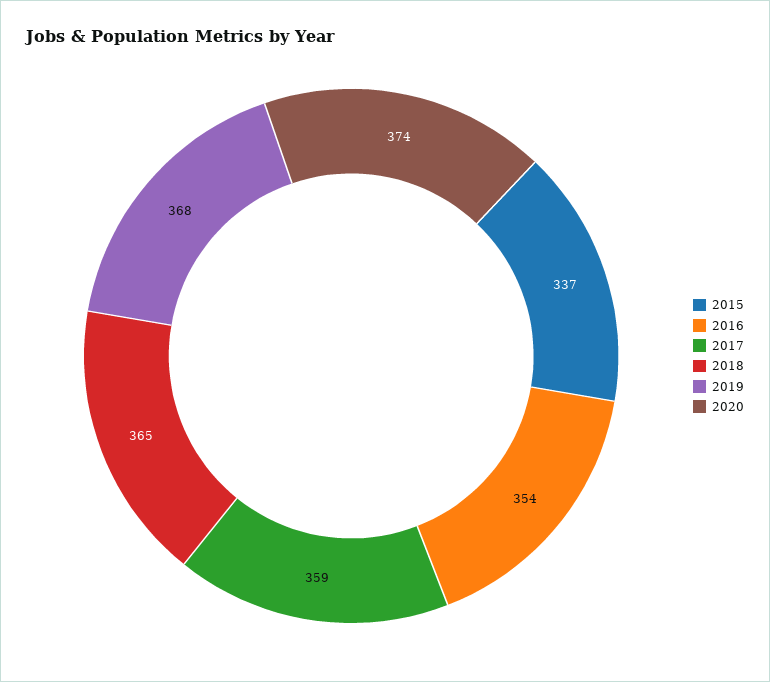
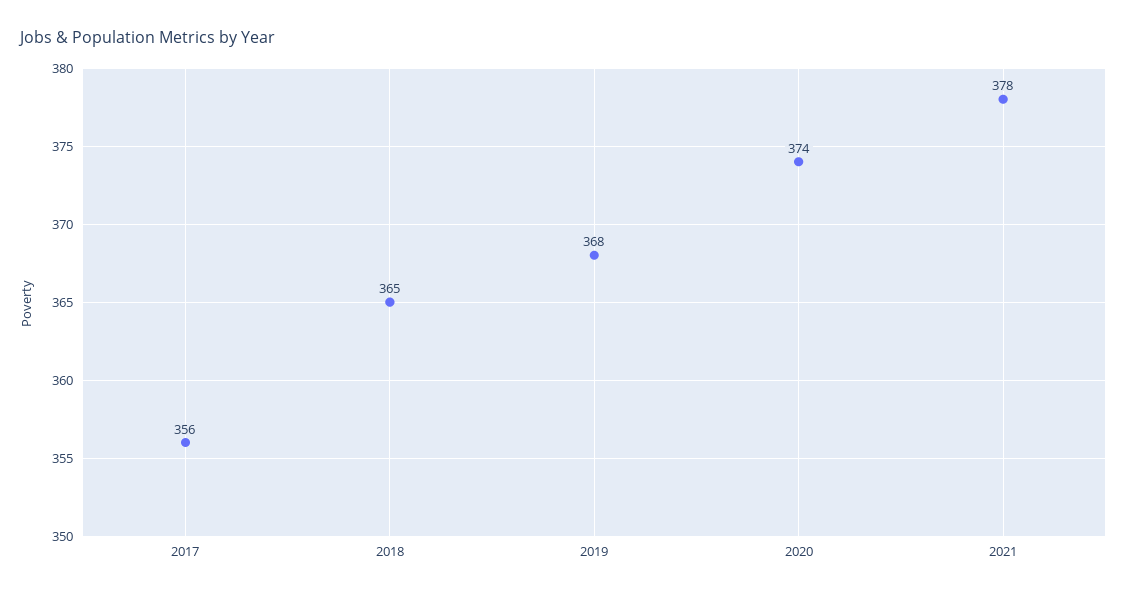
2015: 337 -> none
2016: 354 -> none
2017: 359 -> 356
2021: none -> 378

